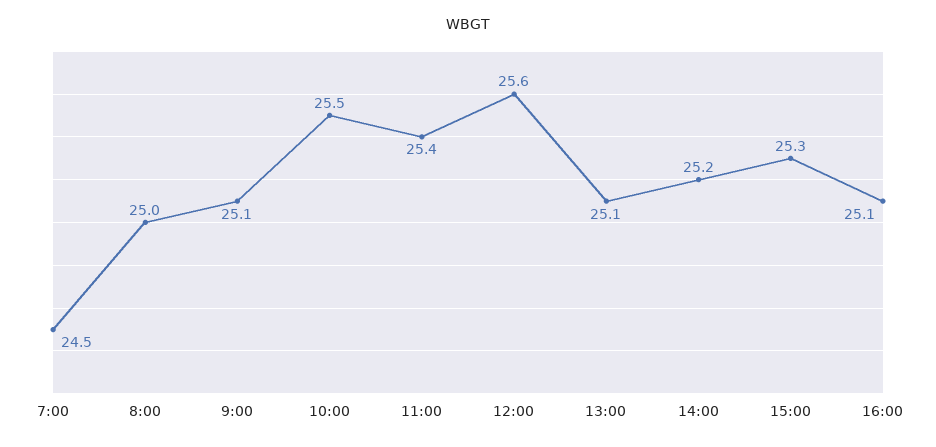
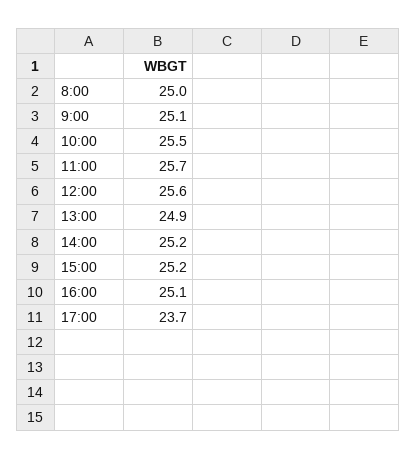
7:00: 24.5 -> none
11:00: 25.4 -> 25.7
13:00: 25.1 -> 24.9
15:00: 25.3 -> 25.2
17:00: none -> 23.7

